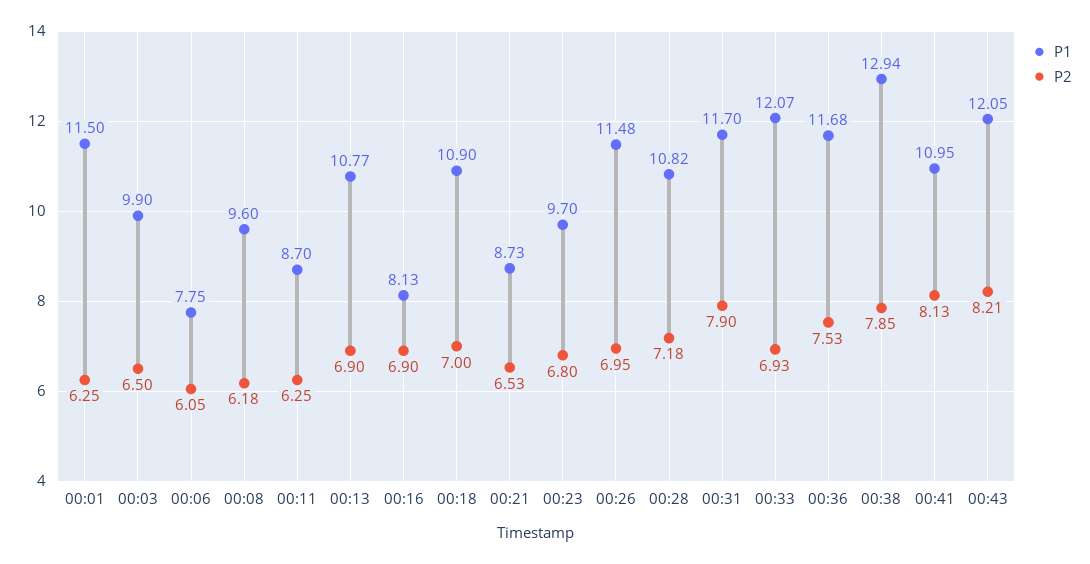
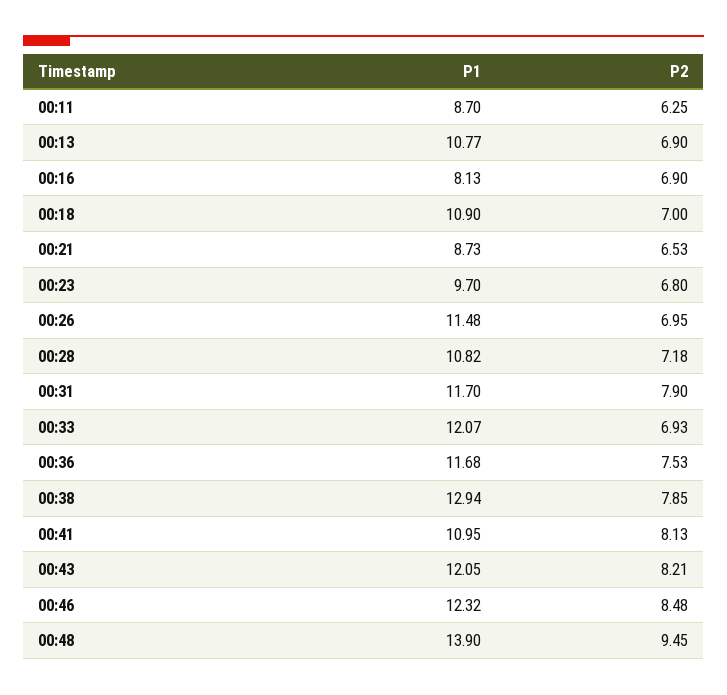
P1, 00:01: 11.5 -> none
P2, 00:01: 6.25 -> none
P1, 00:03: 9.9 -> none
P2, 00:03: 6.5 -> none
P1, 00:06: 7.75 -> none
P2, 00:06: 6.05 -> none
P1, 00:08: 9.6 -> none
P2, 00:08: 6.18 -> none
P1, 00:46: none -> 12.32
P2, 00:46: none -> 8.48
P1, 00:48: none -> 13.9
P2, 00:48: none -> 9.45

